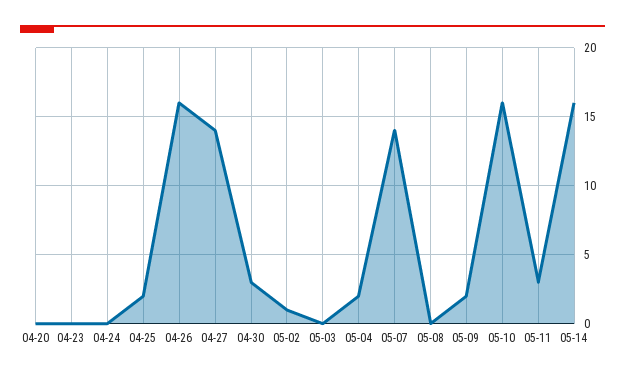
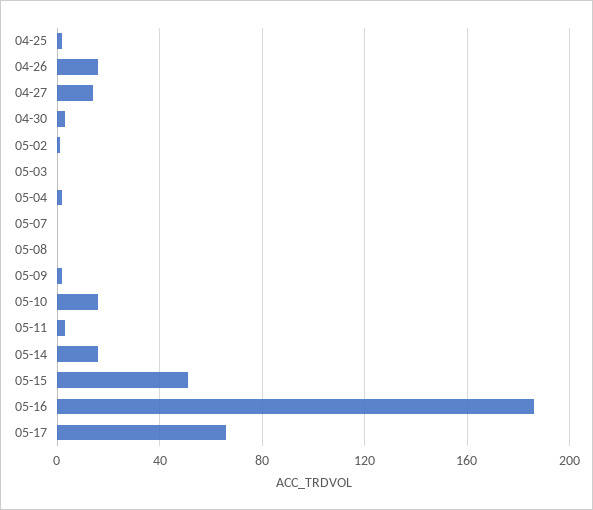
04-20: 0 -> none
04-23: 0 -> none
04-24: 0 -> none
05-07: 14 -> 0
05-15: none -> 50
05-16: none -> 185
05-17: none -> 65

